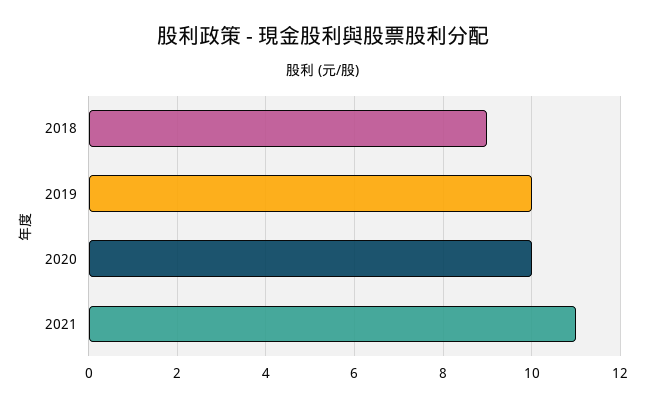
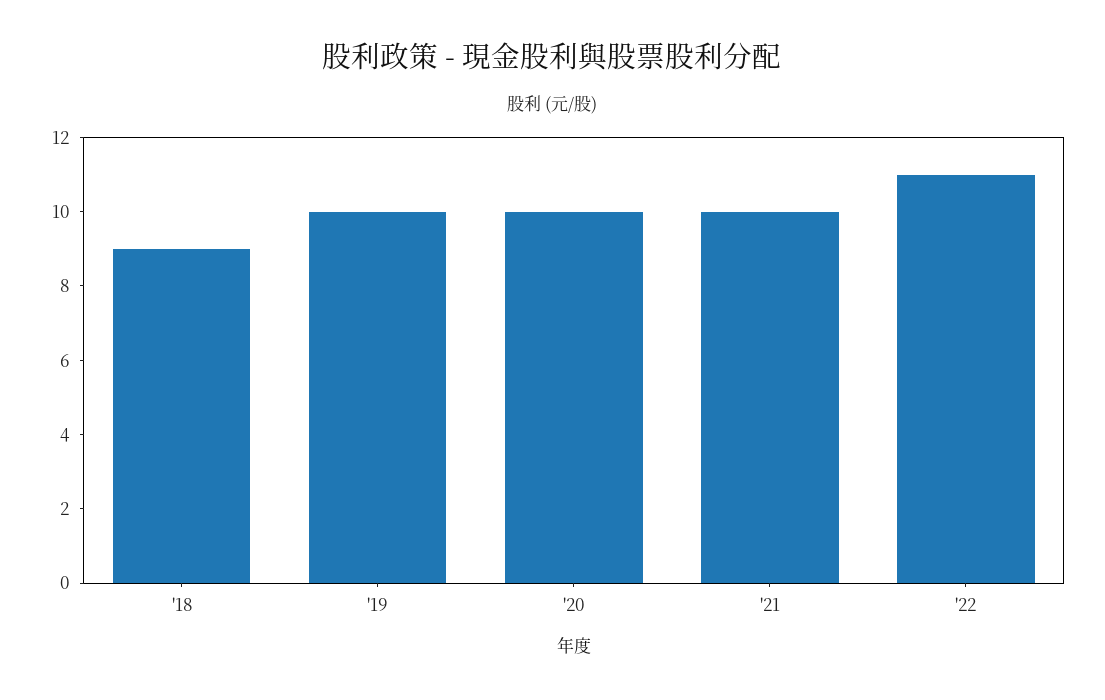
2021: 11 -> 10
'22: none -> 11

